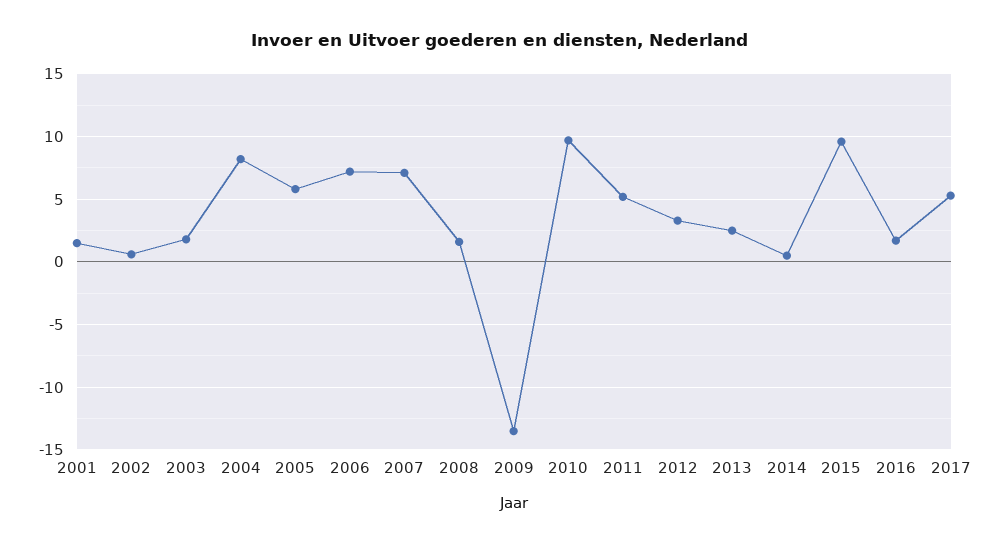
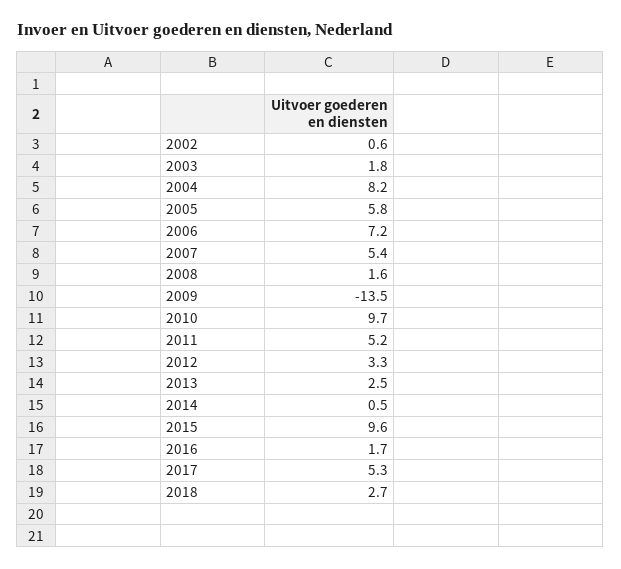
2001: 1.5 -> none
2007: 7 -> 5.4
2018: none -> 2.7

